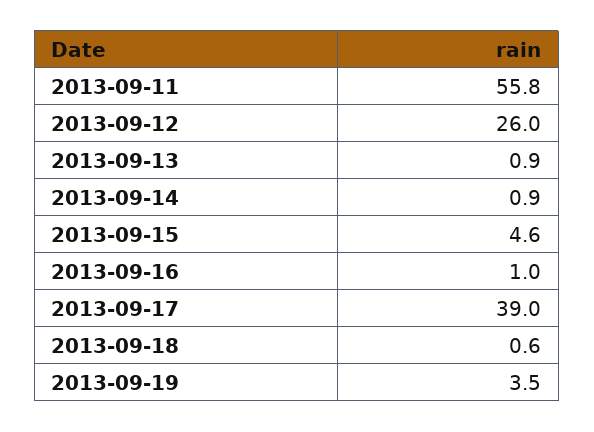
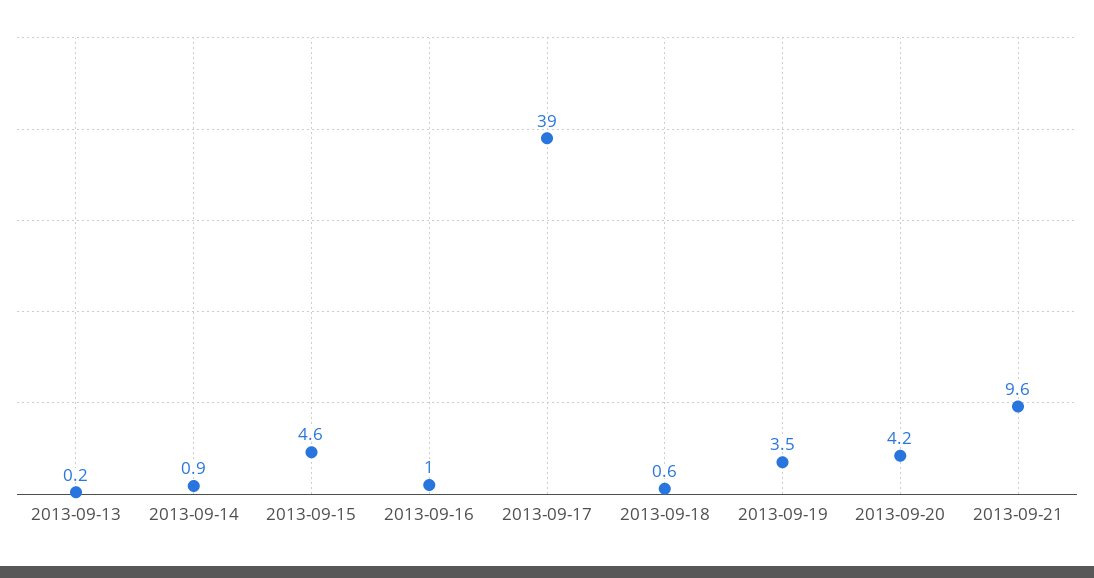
2013-09-11: 55.8 -> none
2013-09-12: 26 -> none
2013-09-13: 0.9 -> 0.2
2013-09-20: none -> 4.2
2013-09-21: none -> 9.6

